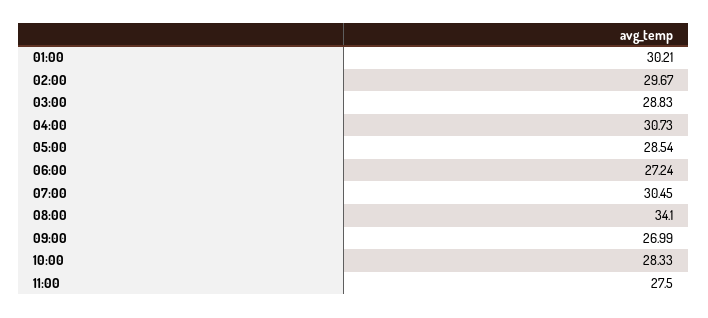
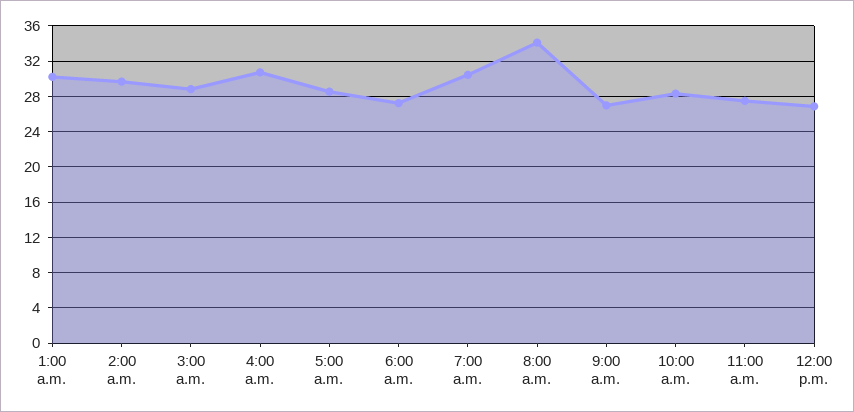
12:00 p.m.: none -> 27

